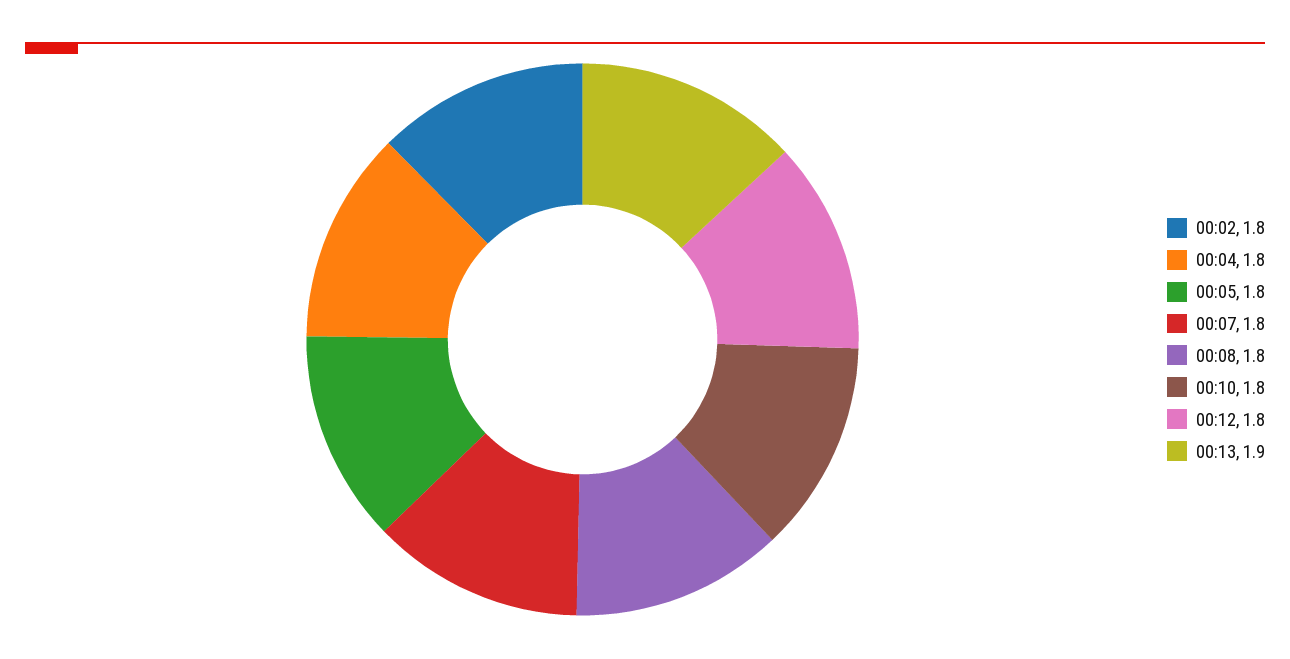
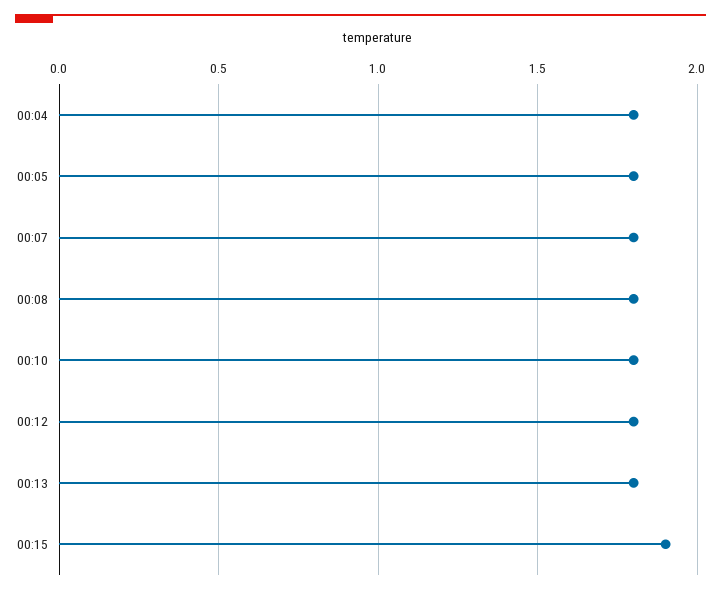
00:02: 1.8 -> none
00:13: 1.9 -> 1.8
00:15: none -> 1.9

